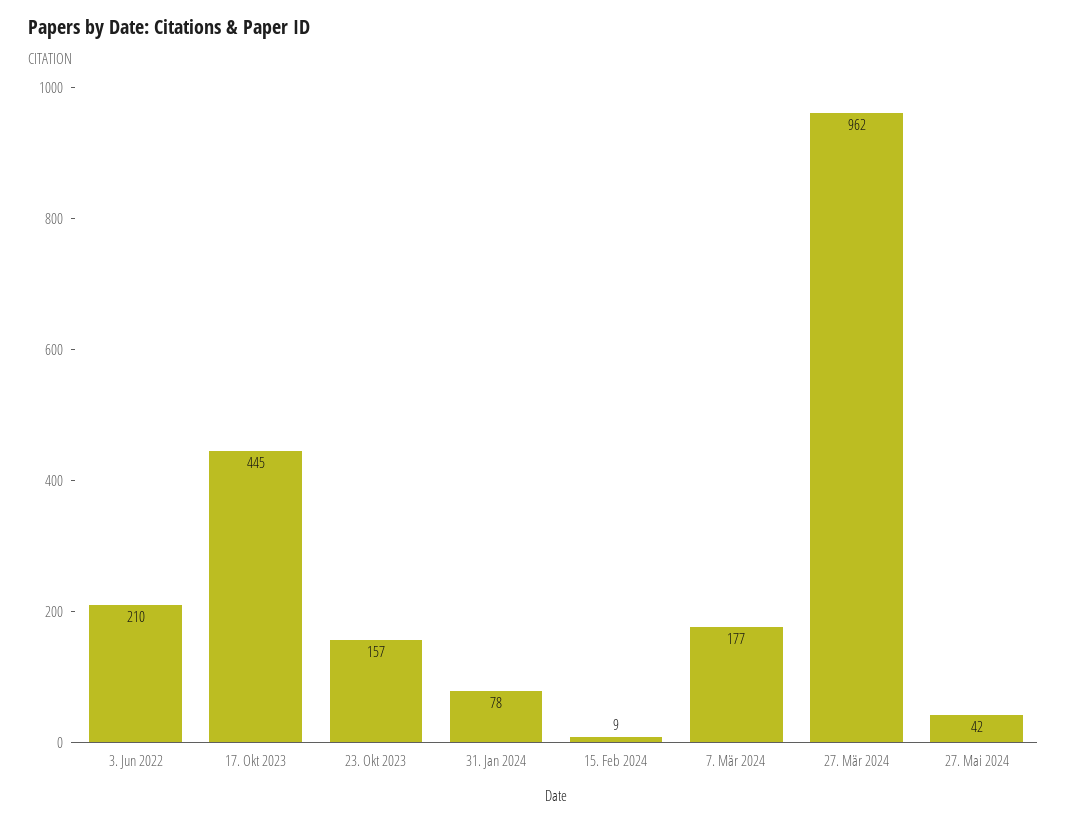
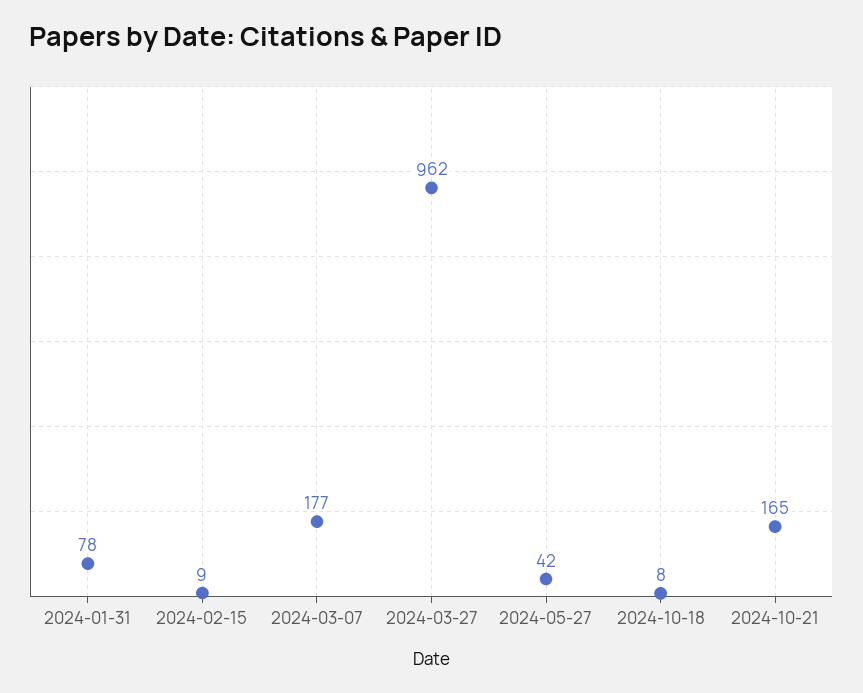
3. Jun 2022: 210 -> none
17. Okt 2023: 445 -> none
23. Okt 2023: 157 -> none
2024-10-18: none -> 8
2024-10-21: none -> 165

